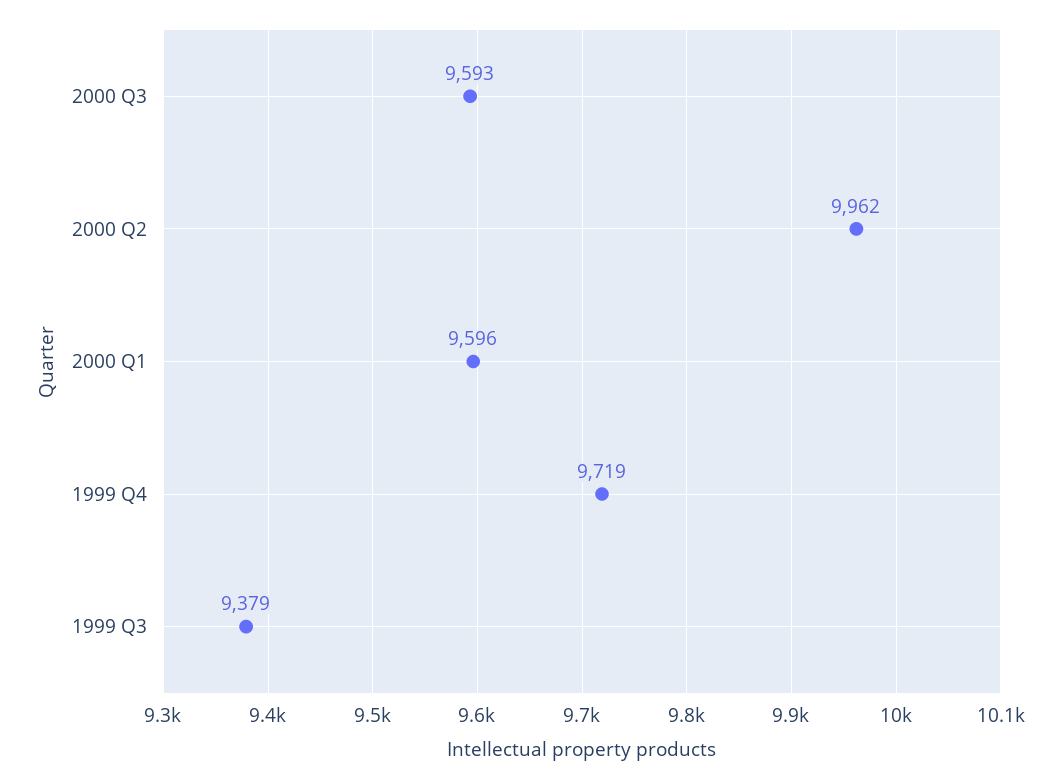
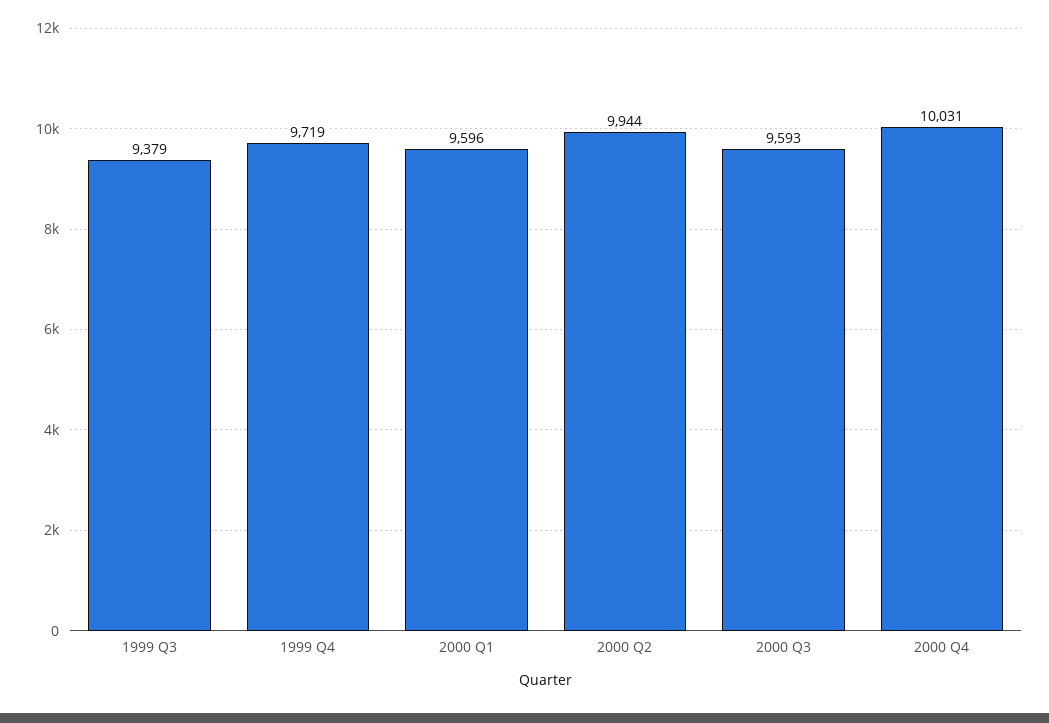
2000 Q2: 9962 -> 9944
2000 Q4: none -> 10031

